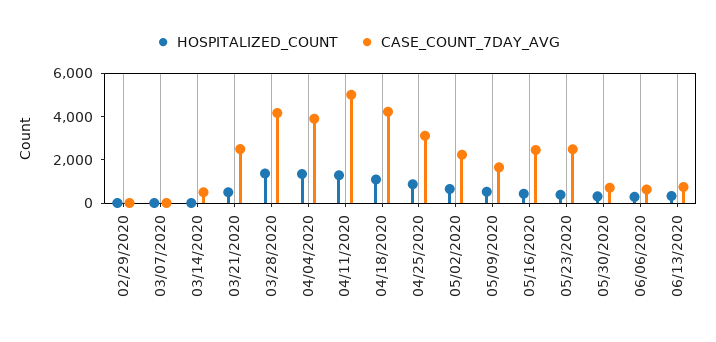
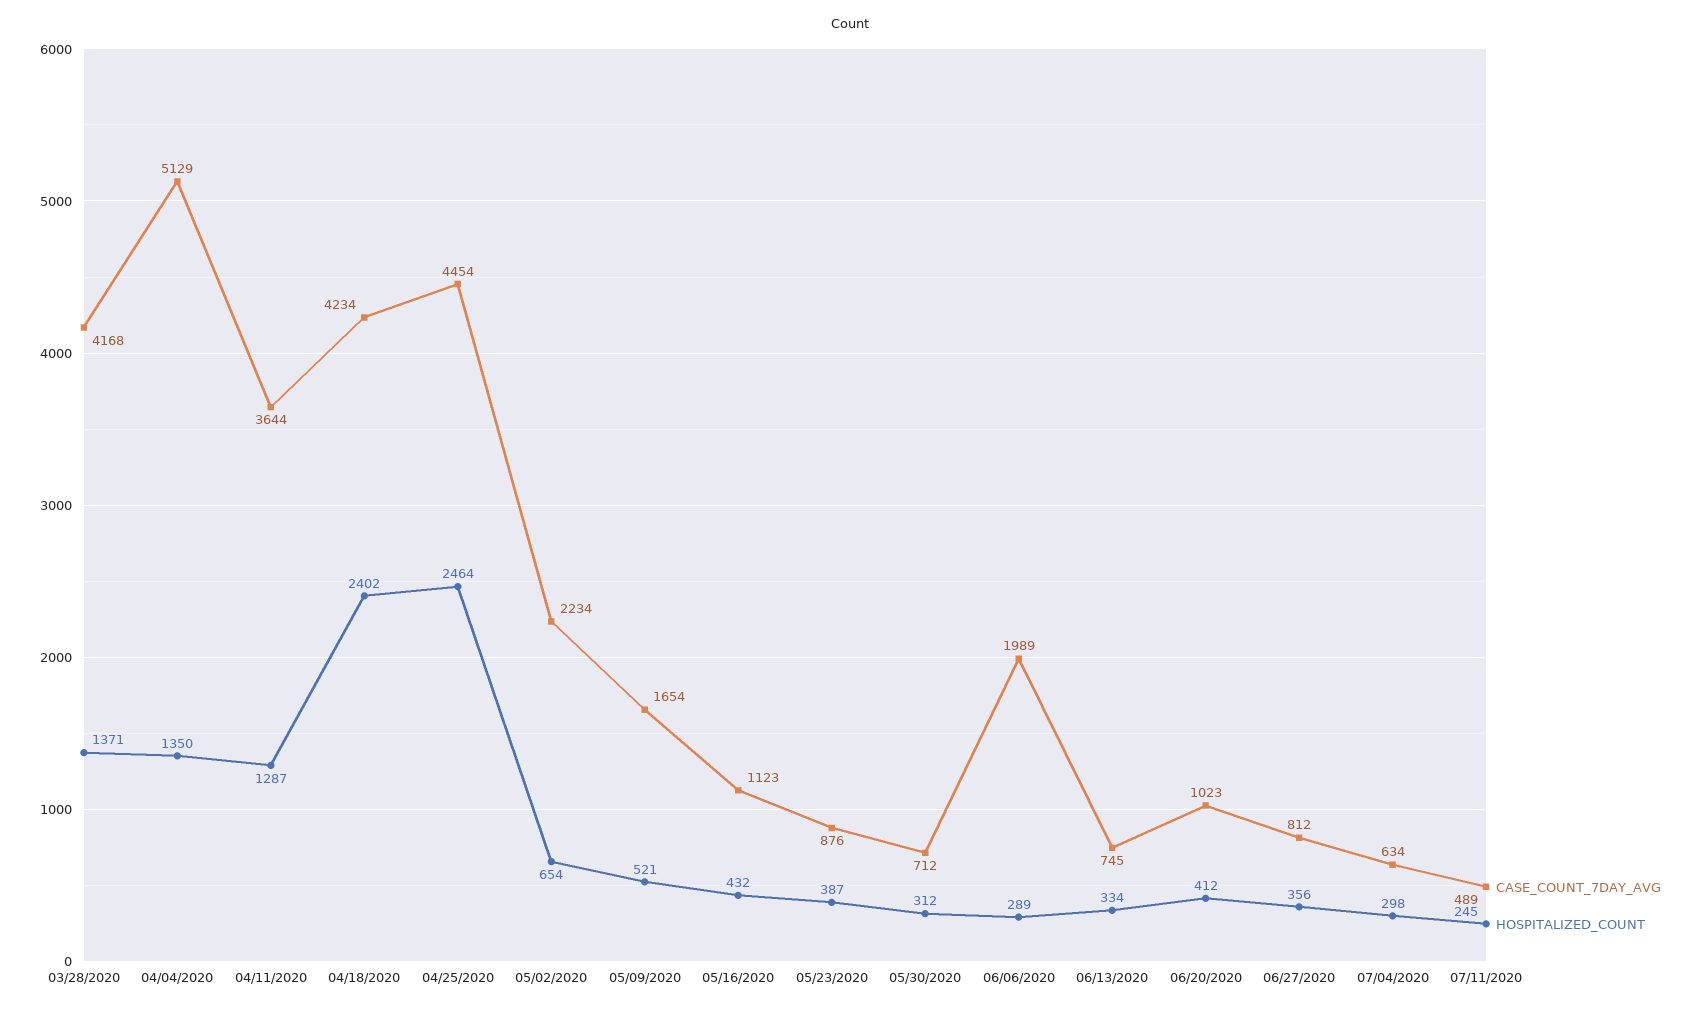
HOSPITALIZED_COUNT, 02/29/2020: 0 -> none
CASE_COUNT_7DAY_AVG, 02/29/2020: 0 -> none
HOSPITALIZED_COUNT, 03/07/2020: 0 -> none
CASE_COUNT_7DAY_AVG, 03/07/2020: 0 -> none
HOSPITALIZED_COUNT, 03/14/2020: 0 -> none
CASE_COUNT_7DAY_AVG, 03/14/2020: 500 -> none
HOSPITALIZED_COUNT, 03/21/2020: 500 -> none
CASE_COUNT_7DAY_AVG, 03/21/2020: 2500 -> none
CASE_COUNT_7DAY_AVG, 04/04/2020: 4000 -> 5129
CASE_COUNT_7DAY_AVG, 04/11/2020: 5000 -> 3644
HOSPITALIZED_COUNT, 04/18/2020: 1000 -> 2402
HOSPITALIZED_COUNT, 04/25/2020: 1000 -> 2464
CASE_COUNT_7DAY_AVG, 04/25/2020: 3000 -> 4454
CASE_COUNT_7DAY_AVG, 05/16/2020: 2500 -> 1123
CASE_COUNT_7DAY_AVG, 05/23/2020: 2500 -> 876
CASE_COUNT_7DAY_AVG, 06/06/2020: 500 -> 1989
CASE_COUNT_7DAY_AVG, 06/20/2020: none -> 1023
HOSPITALIZED_COUNT, 06/20/2020: none -> 412
CASE_COUNT_7DAY_AVG, 06/27/2020: none -> 812
HOSPITALIZED_COUNT, 06/27/2020: none -> 356
CASE_COUNT_7DAY_AVG, 07/04/2020: none -> 634
HOSPITALIZED_COUNT, 07/04/2020: none -> 298
CASE_COUNT_7DAY_AVG, 07/11/2020: none -> 489
HOSPITALIZED_COUNT, 07/11/2020: none -> 245

